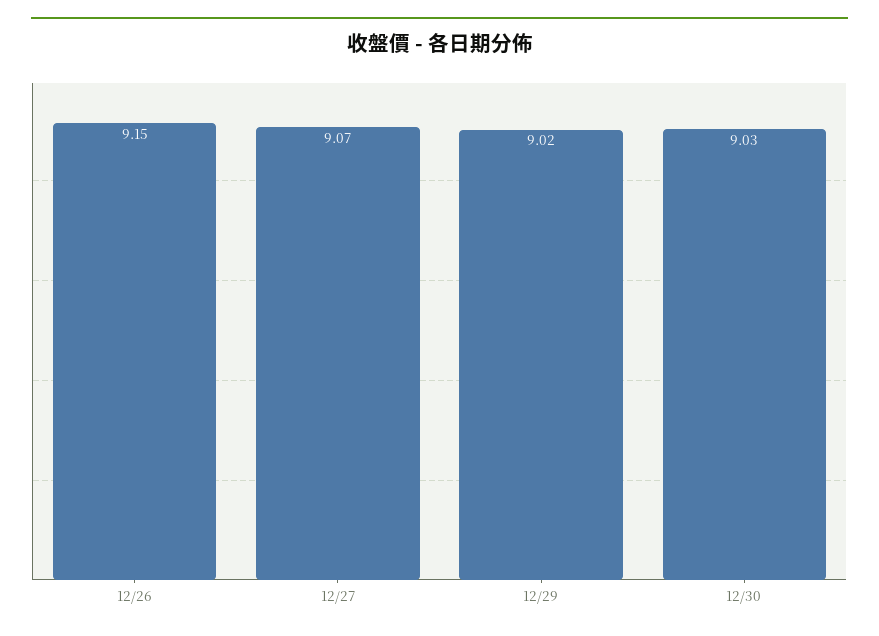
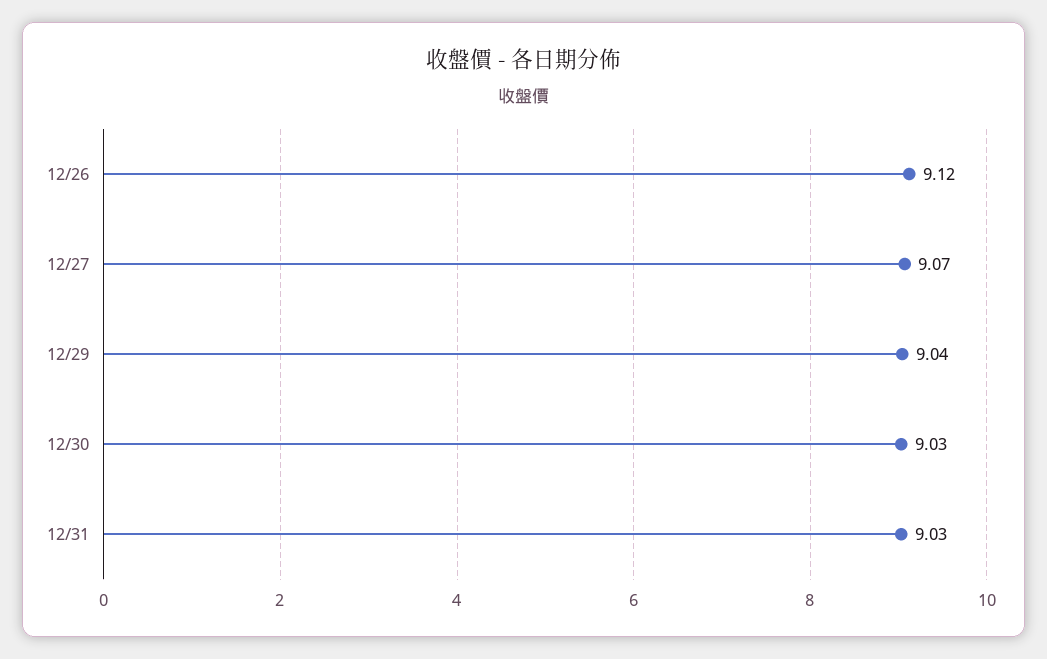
12/26: 9.15 -> 9.12
12/29: 9.02 -> 9.04
12/31: none -> 9.03

